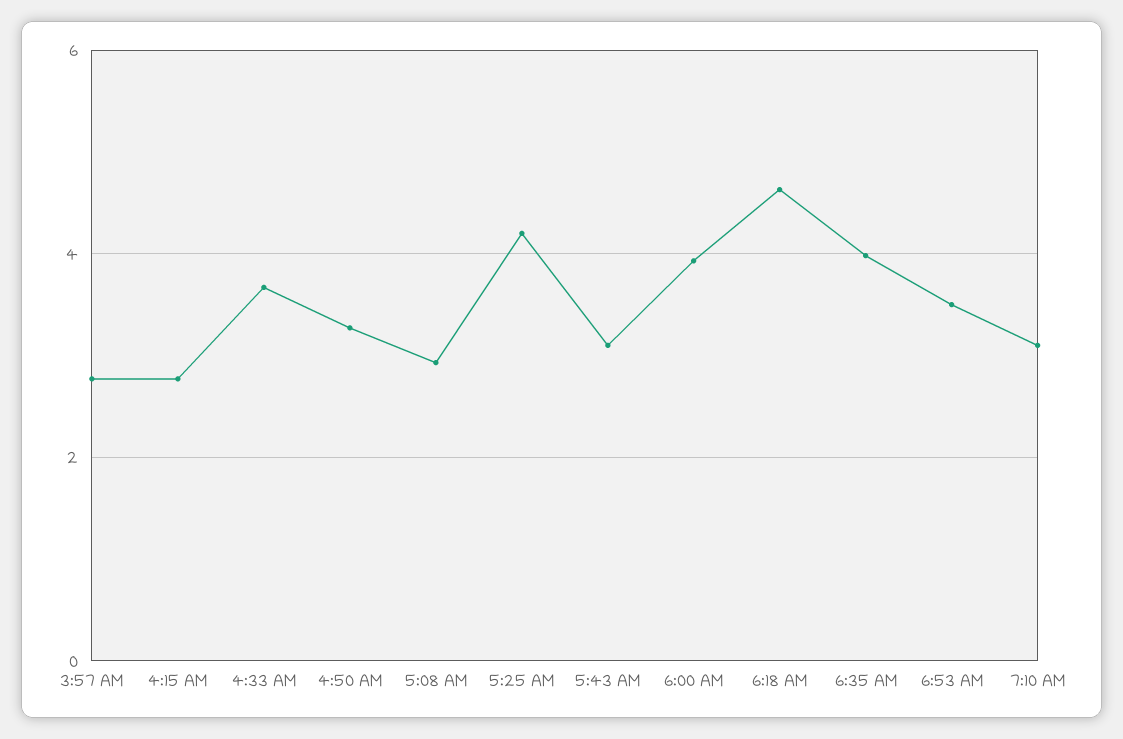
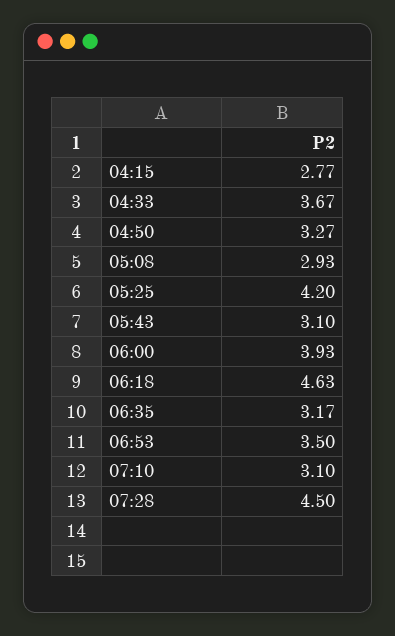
3:57 AM: 2.8 -> none
6:35 AM: 4 -> 3.17
07:28: none -> 4.5

